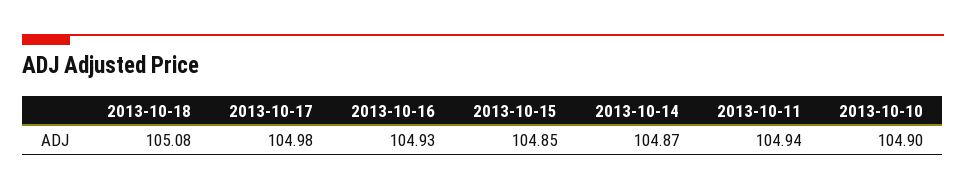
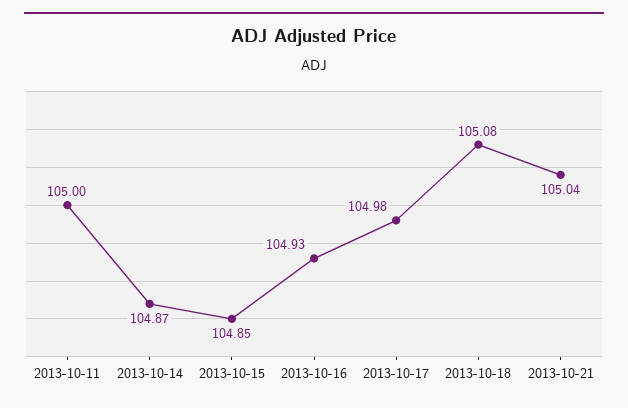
2013-10-11: 104.94 -> 105
2013-10-10: 104.9 -> none
2013-10-21: none -> 105.04

